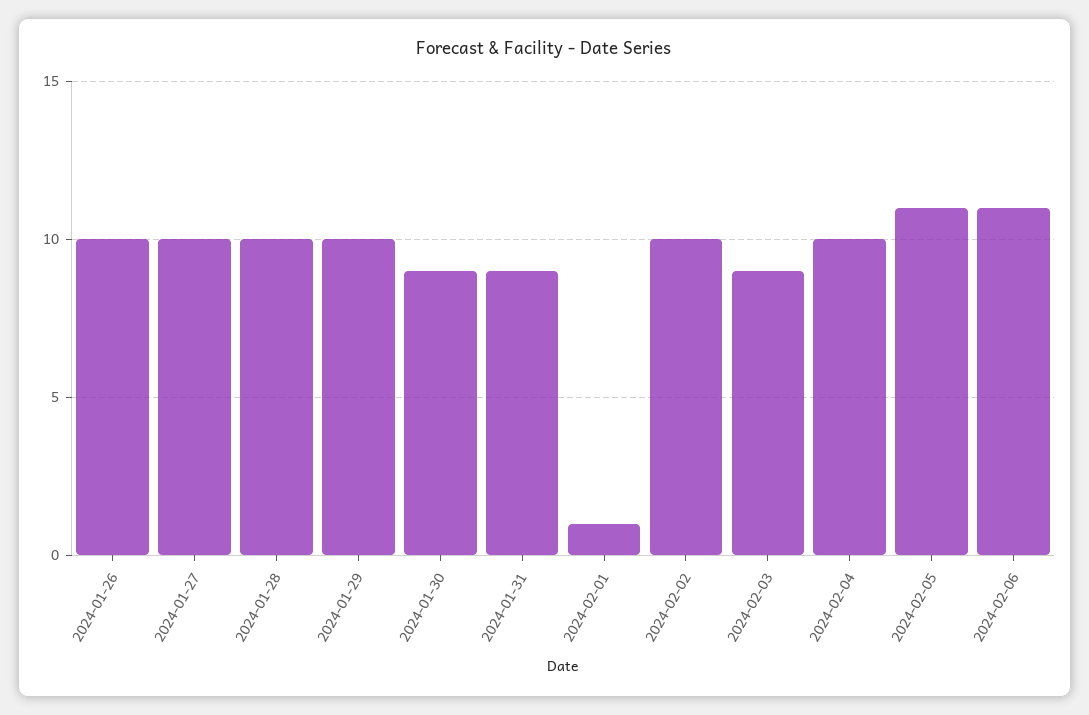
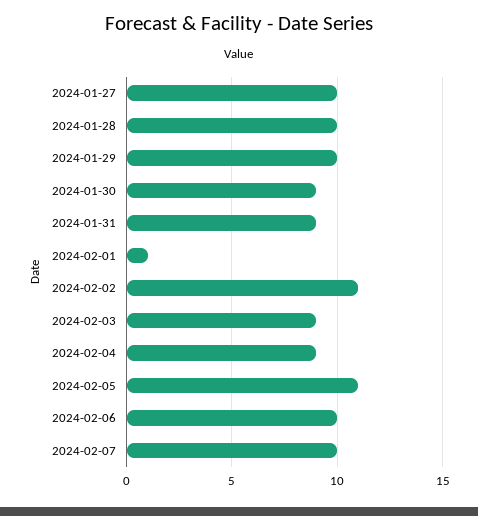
2024-01-26: 10 -> none
2024-02-02: 10 -> 11
2024-02-04: 10 -> 9
2024-02-06: 11 -> 10
2024-02-07: none -> 10

